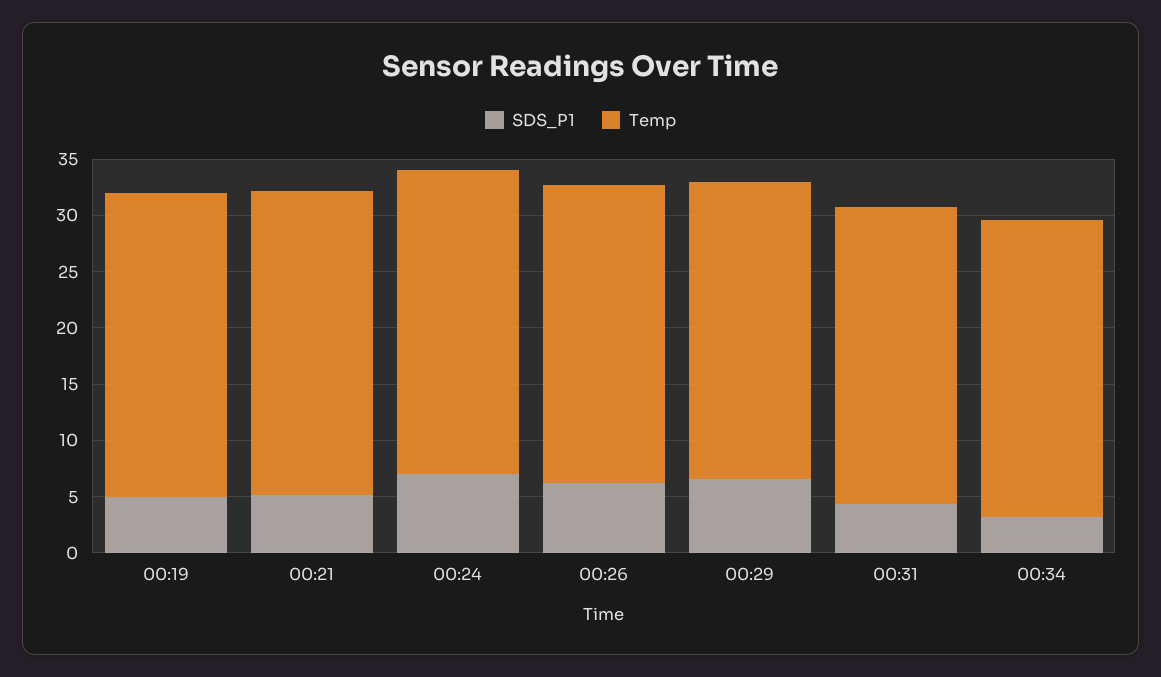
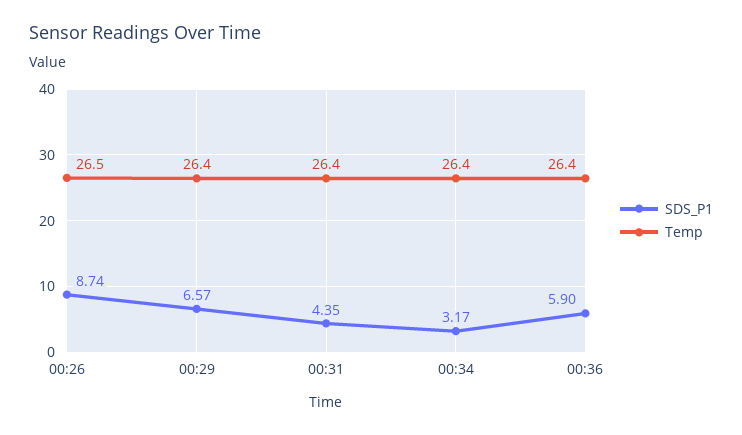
SDS_P1, 00:19: 5 -> none
Temp, 00:19: 27 -> none
SDS_P1, 00:21: 5 -> none
Temp, 00:21: 27 -> none
SDS_P1, 00:24: 7 -> none
Temp, 00:24: 27 -> none
SDS_P1, 00:26: 6 -> 8.74
SDS_P1, 00:36: none -> 5.9
Temp, 00:36: none -> 26.4

